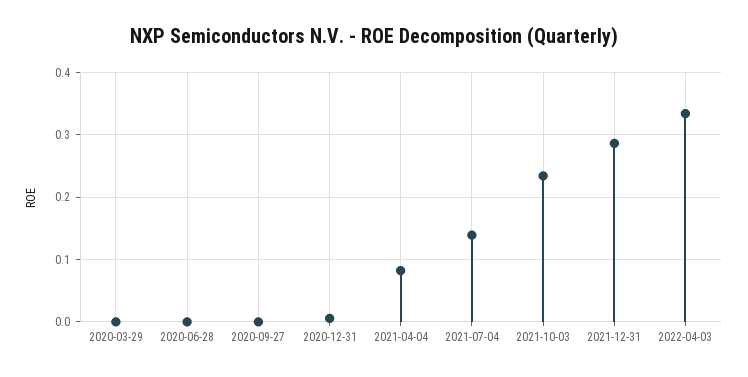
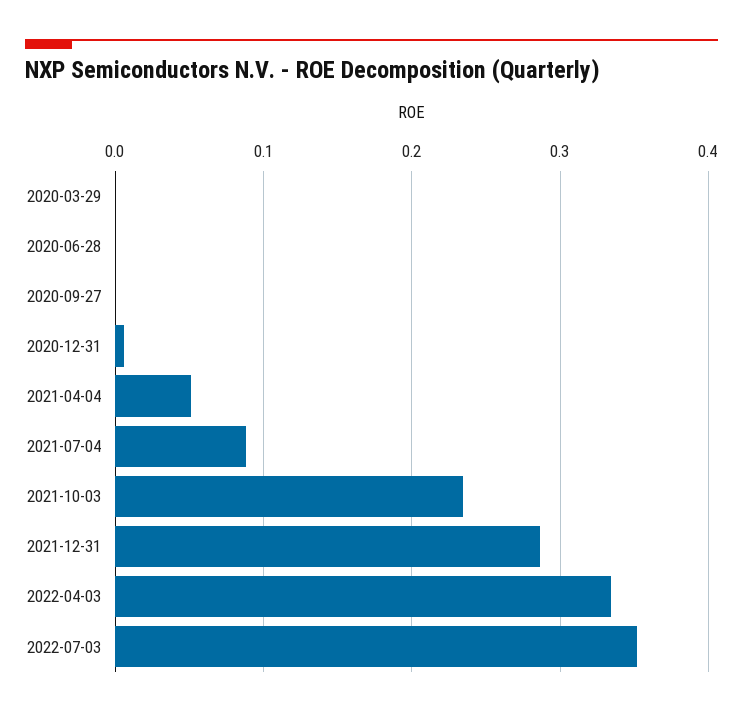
2021-04-04: 0.08 -> 0.05
2021-07-04: 0.14 -> 0.09
2022-07-03: none -> 0.35

